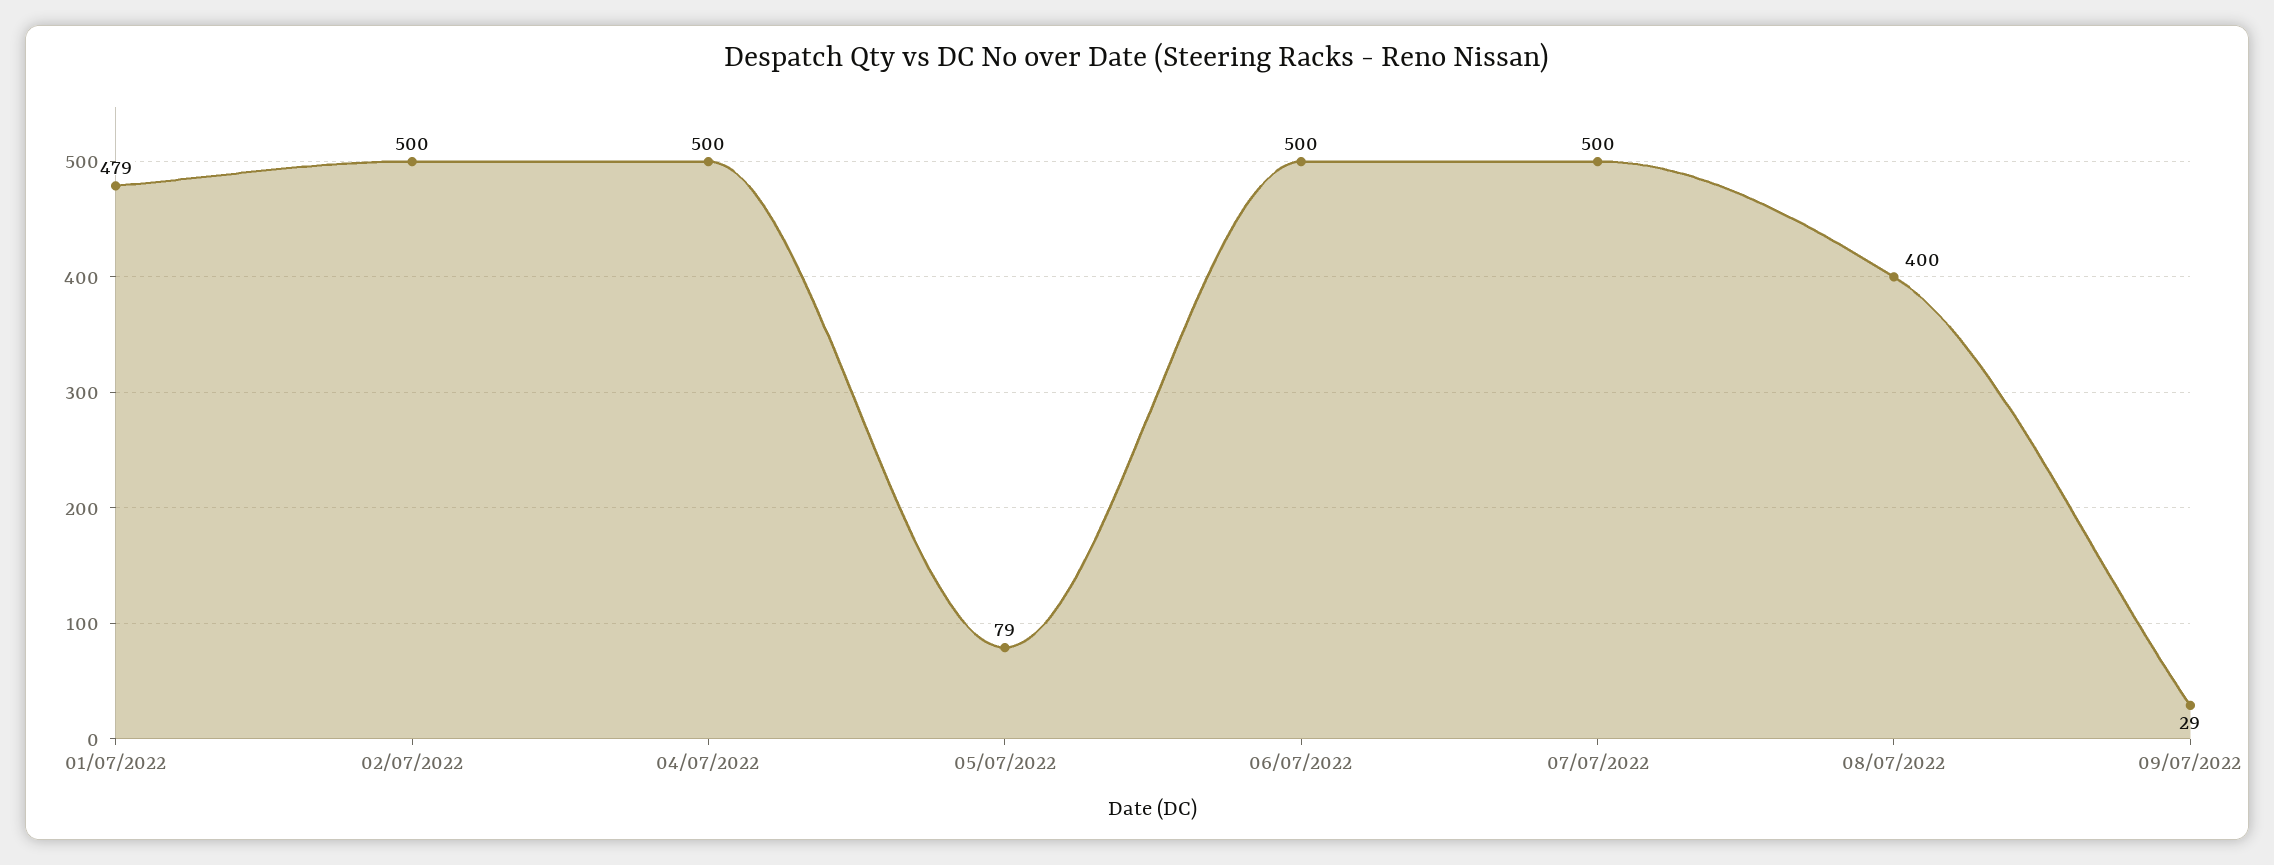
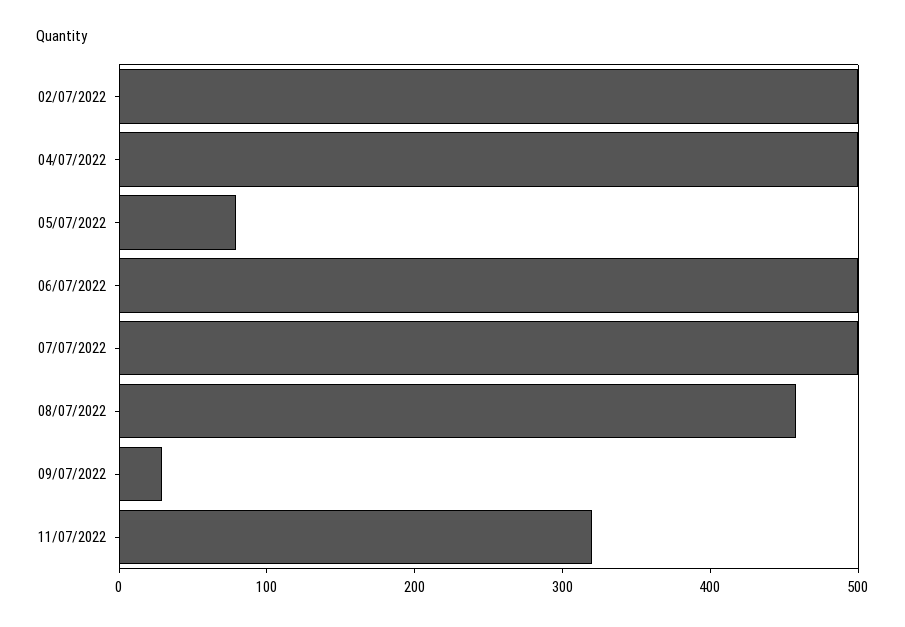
01/07/2022: 479 -> none
08/07/2022: 400 -> 460
11/07/2022: none -> 320

